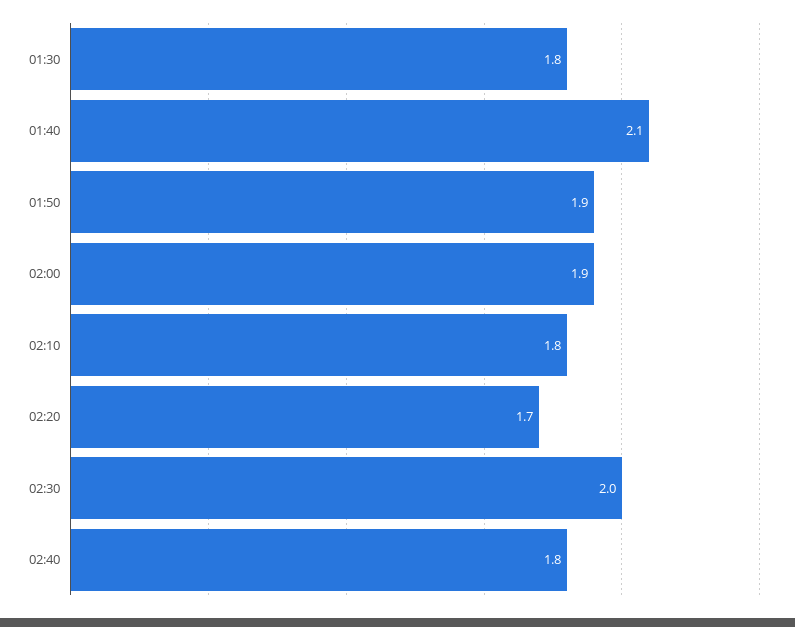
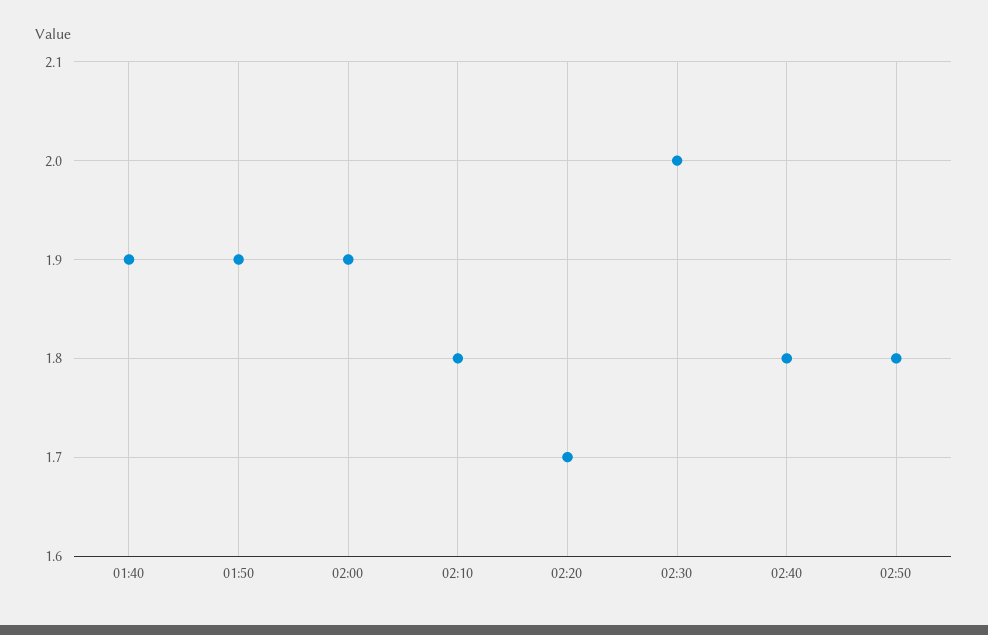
01:30: 1.8 -> none
01:40: 2.1 -> 1.9
02:50: none -> 1.8

